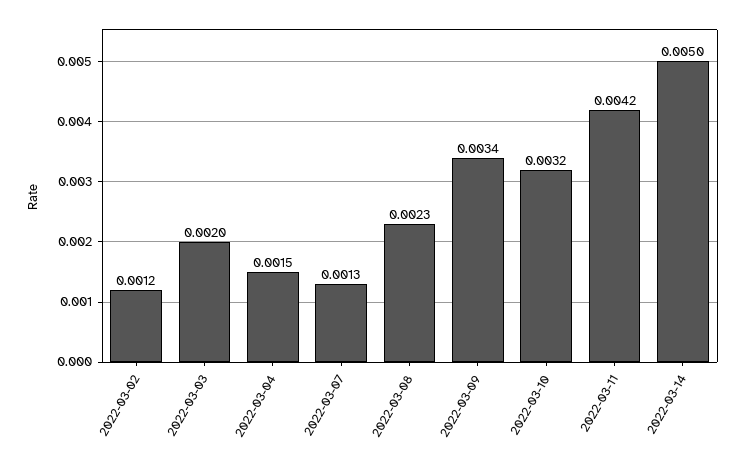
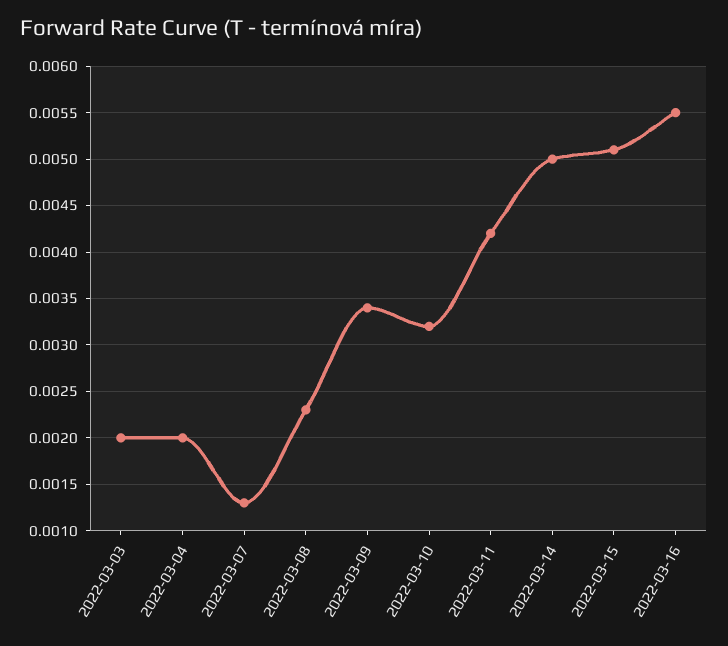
2022-03-02: 0.0012 -> none
2022-03-04: 0.0015 -> 0.002
2022-03-15: none -> 0.0051
2022-03-16: none -> 0.0055

